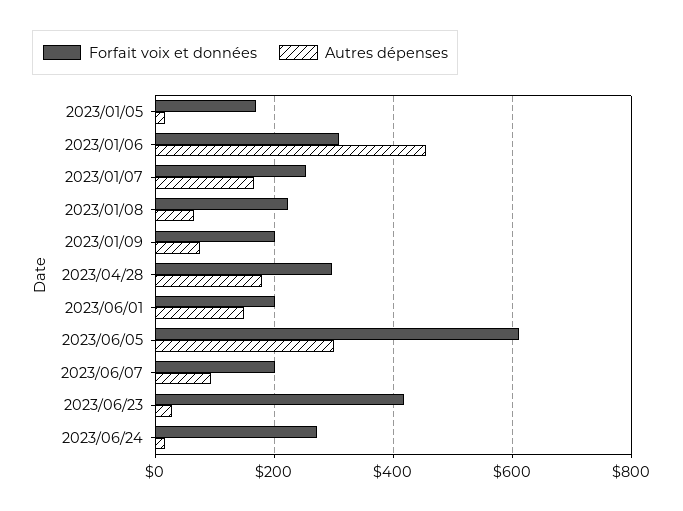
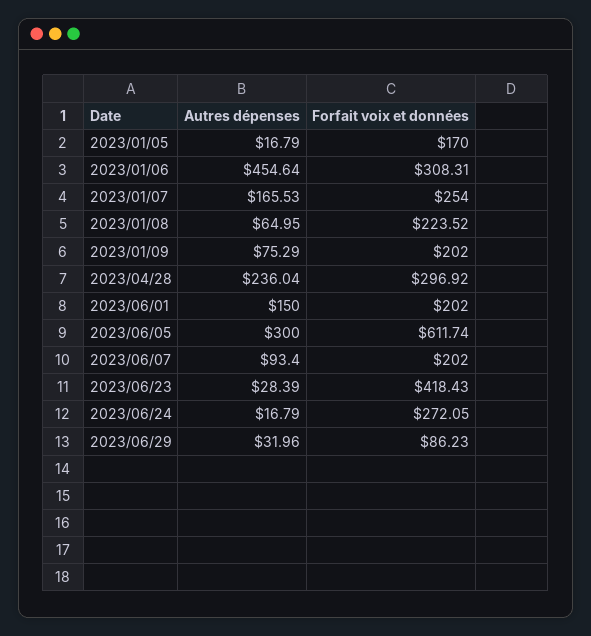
Autres dépenses, 2023/04/28: 180 -> 236.04
Autres dépenses, 2023/06/29: none -> 31.96
Forfait voix et données, 2023/06/29: none -> 86.23

